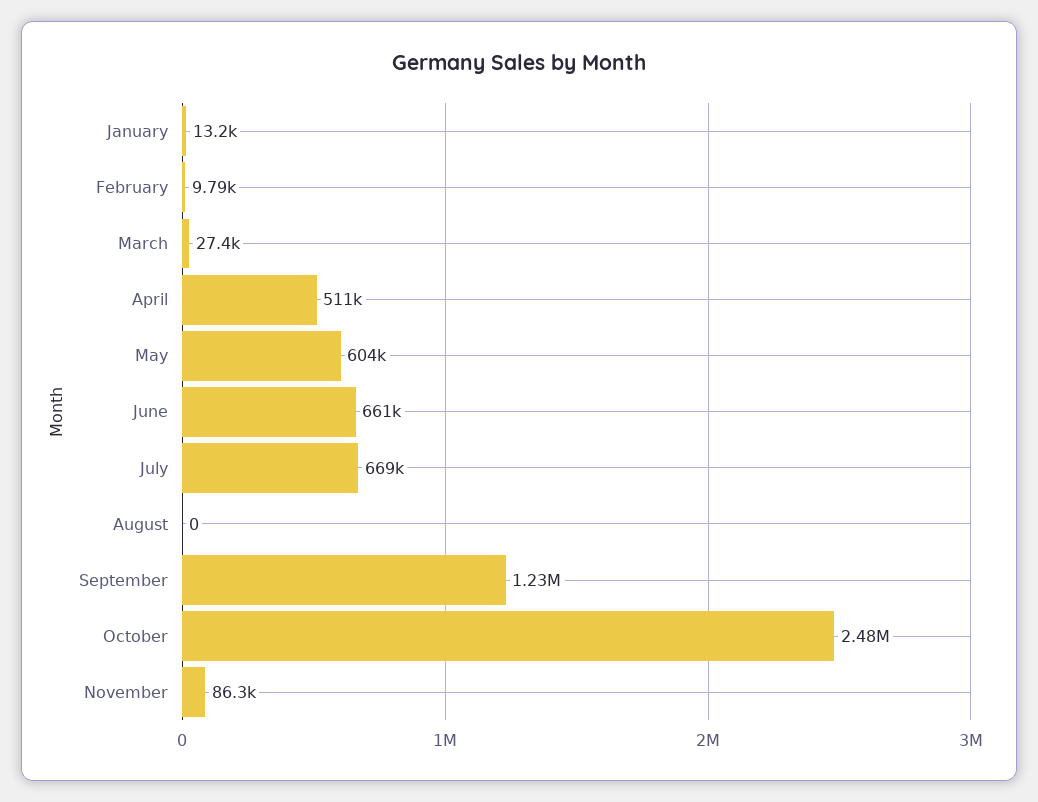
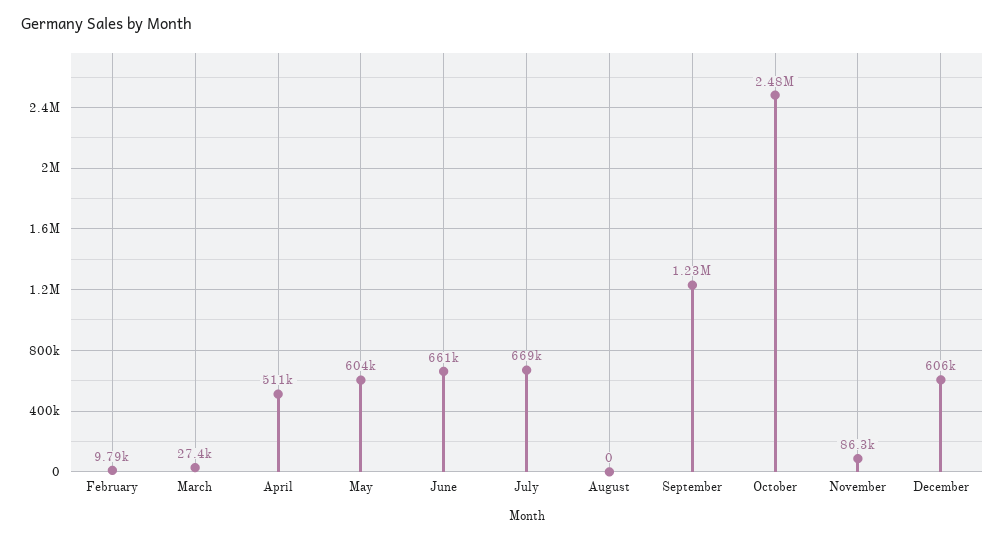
January: 13200 -> none
December: none -> 606000

